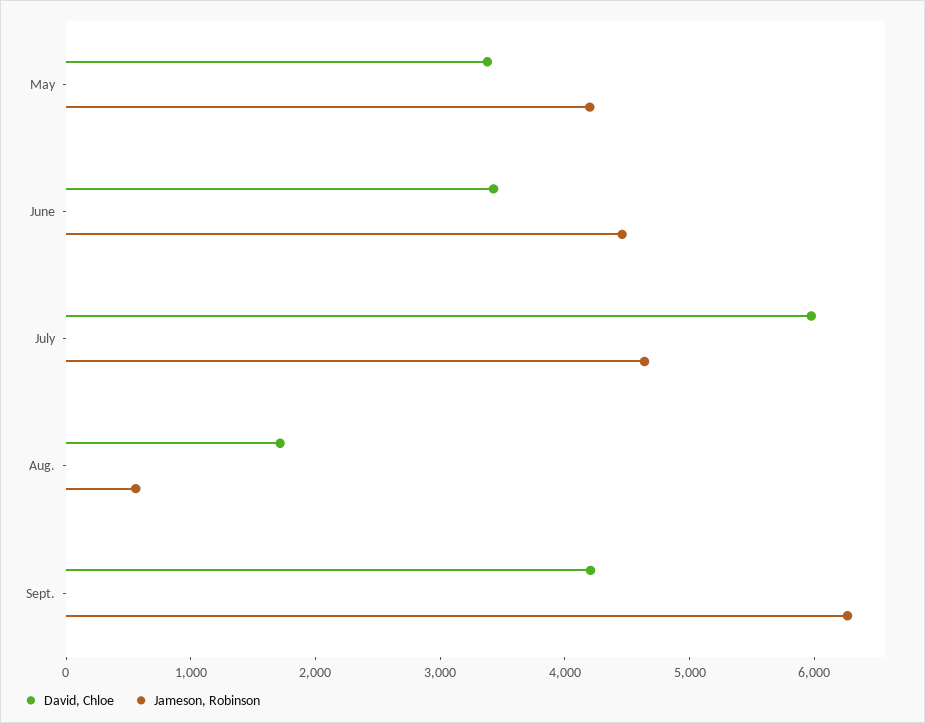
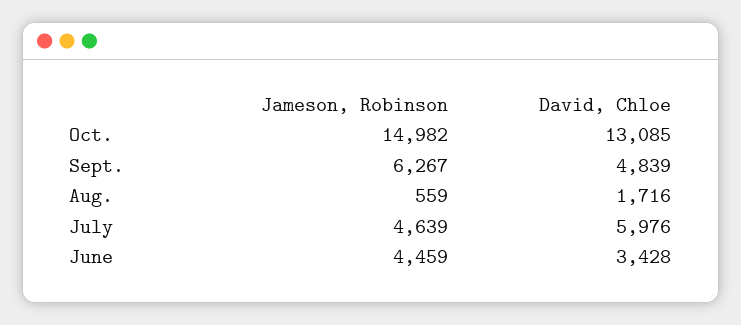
David, Chloe, May: 3400 -> none
Jameson, Robinson, May: 4200 -> none
David, Chloe, Sept.: 4200 -> 4839
Jameson, Robinson, Oct.: none -> 14982
David, Chloe, Oct.: none -> 13085

